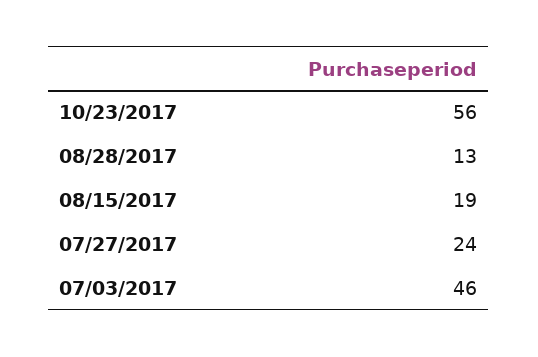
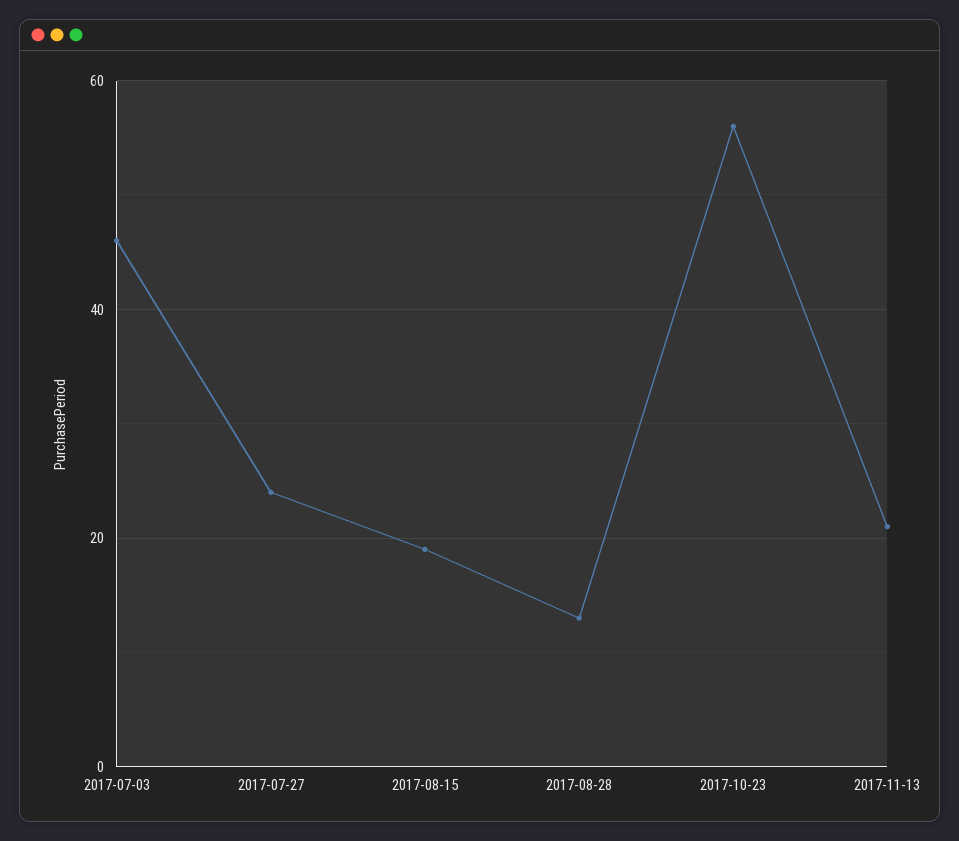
2017-11-13: none -> 20

